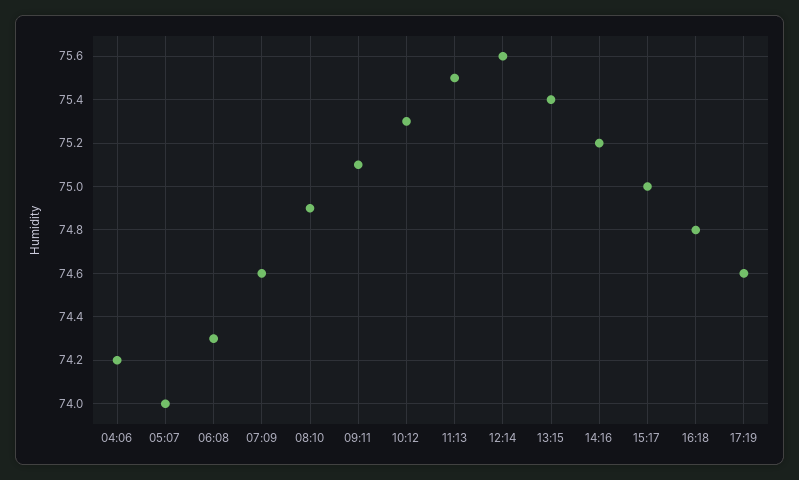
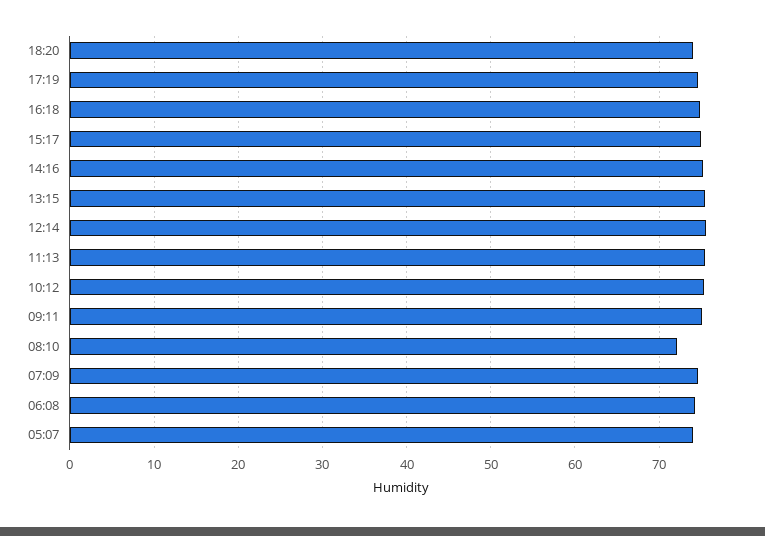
04:06: 74.2 -> none
08:10: 74.9 -> 72
18:20: none -> 74

